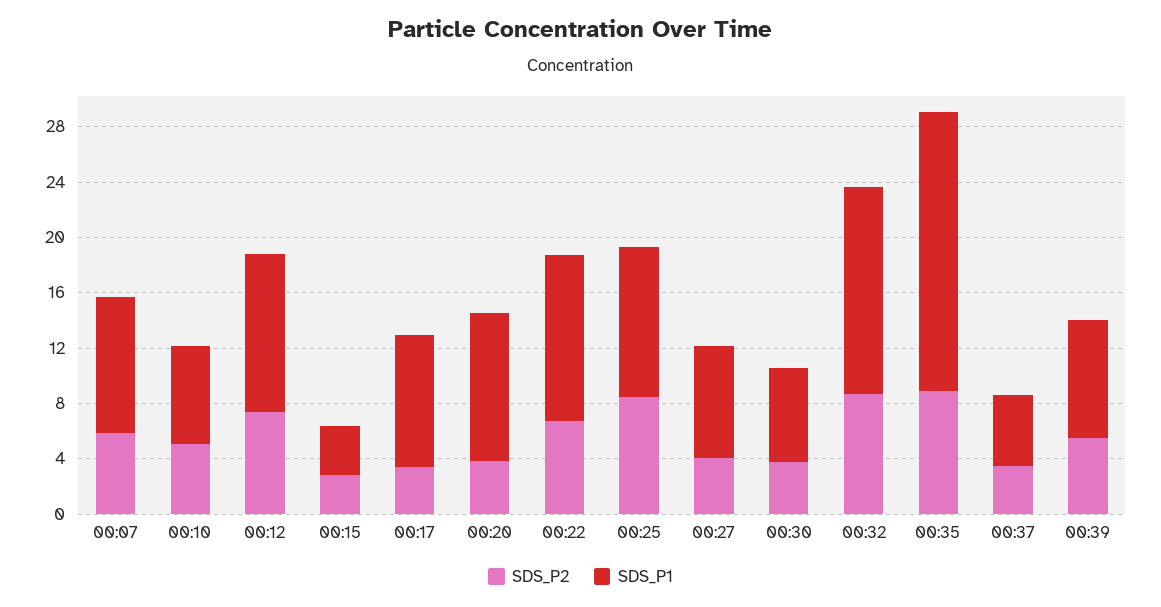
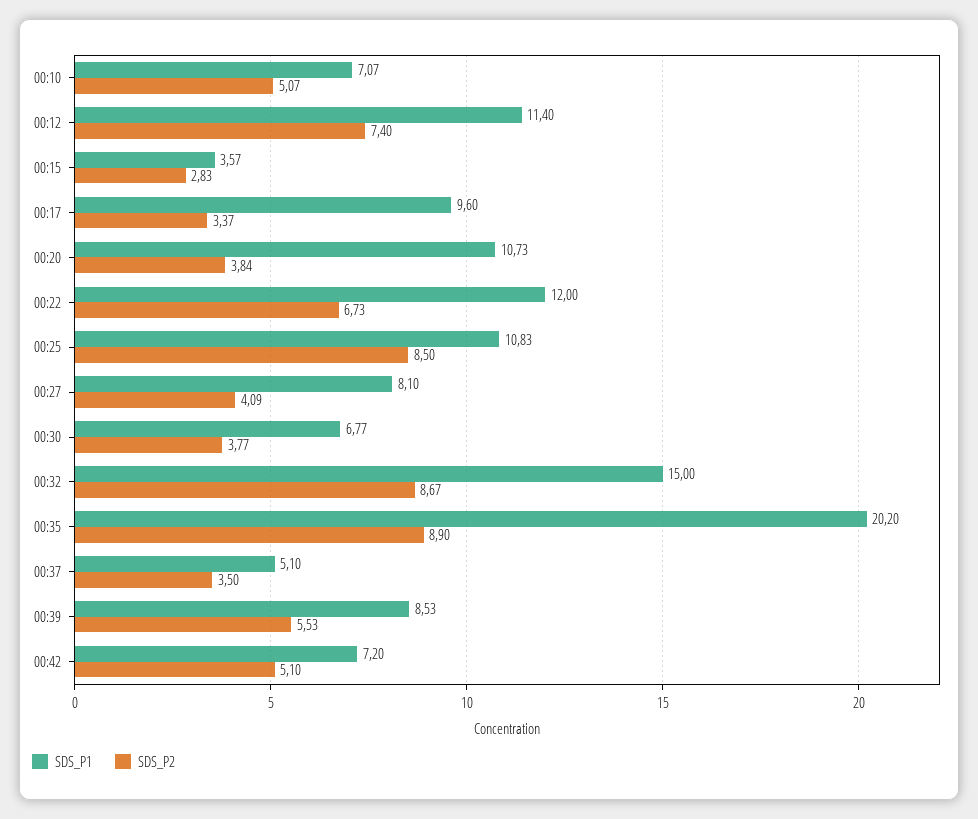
SDS_P2, 00:07: 6 -> none
SDS_P1, 00:07: 10 -> none
SDS_P1, 00:42: none -> 7.2
SDS_P2, 00:42: none -> 5.1

